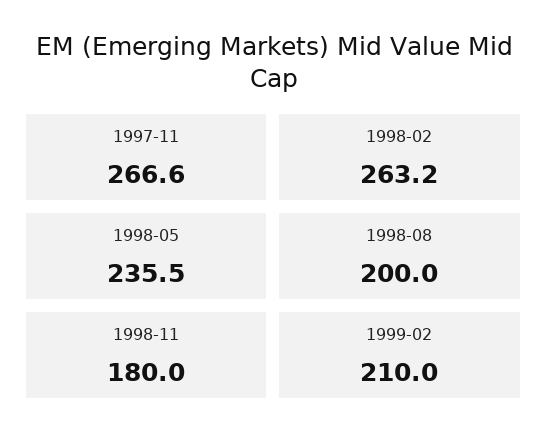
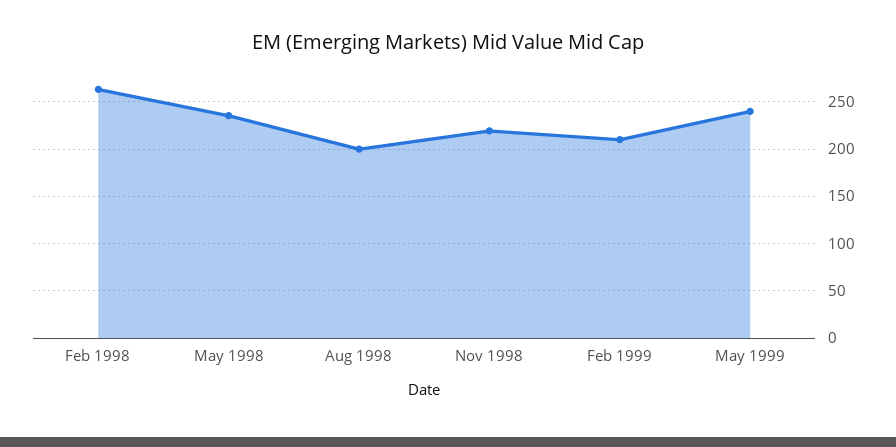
1997-11: 266.6 -> none
1998-11: 180 -> 220
May 1999: none -> 240

